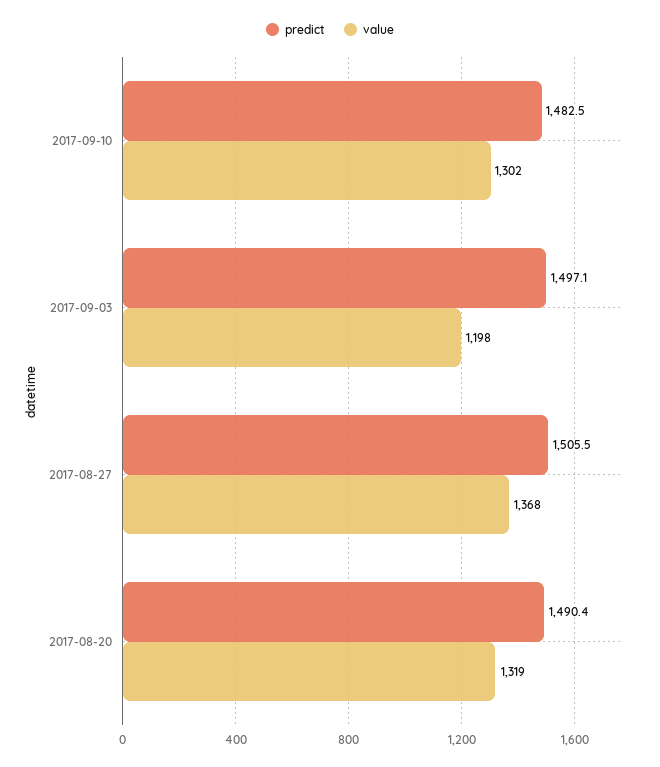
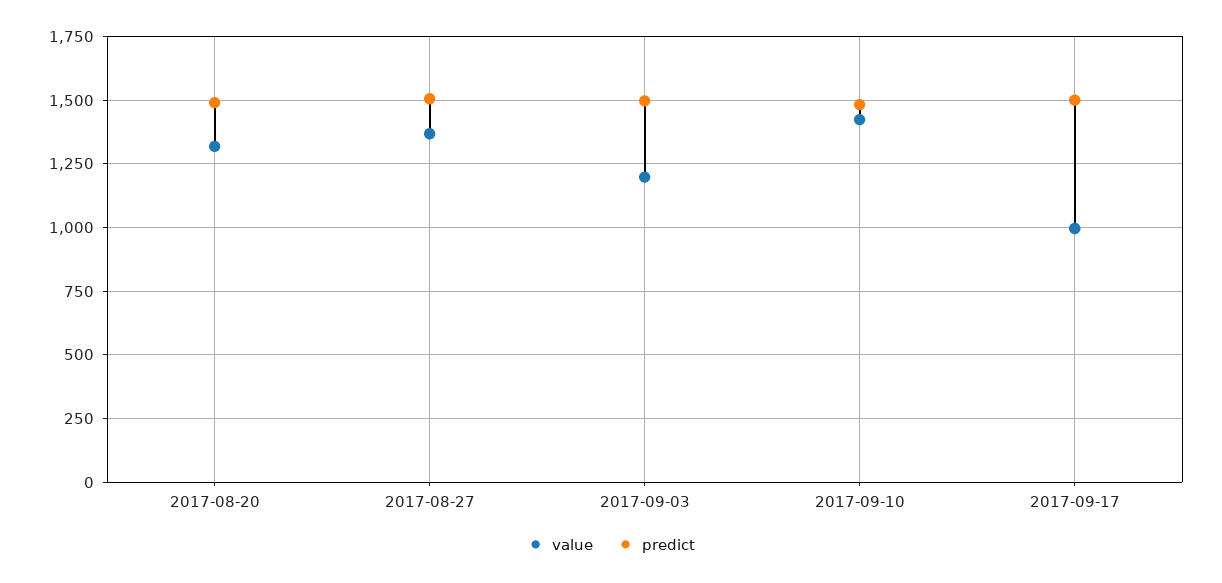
value, 2017-09-10: 1302 -> 1425
value, 2017-09-17: none -> 1000
predict, 2017-09-17: none -> 1500

